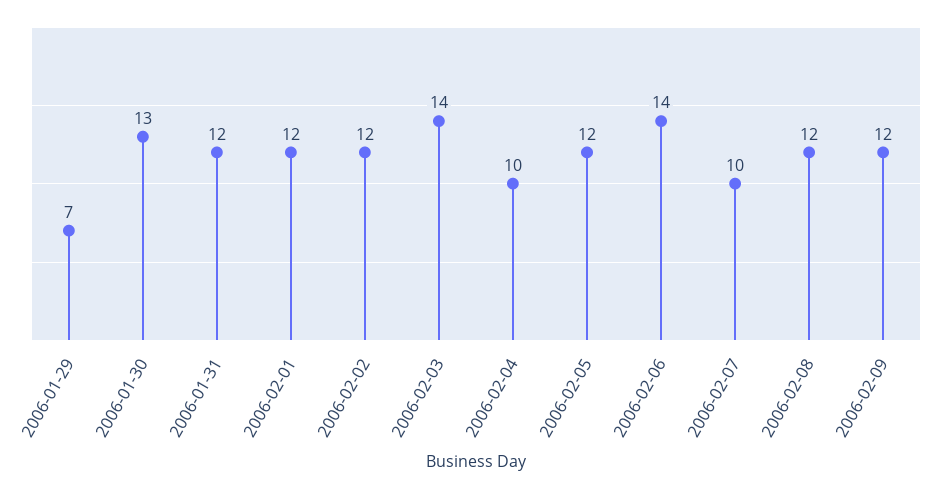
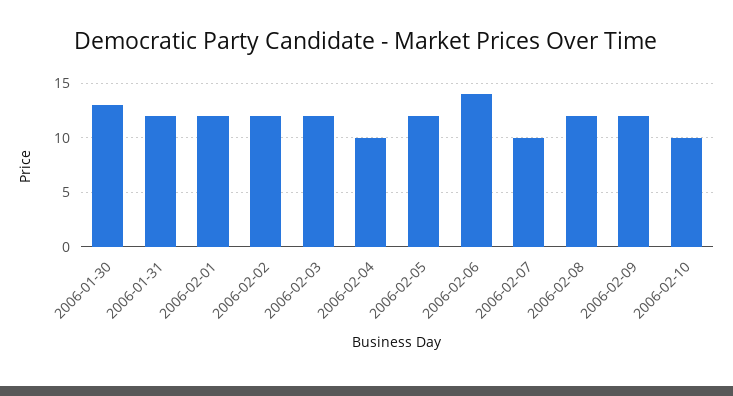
2006-01-29: 7 -> none
2006-02-03: 14 -> 12
2006-02-10: none -> 10

